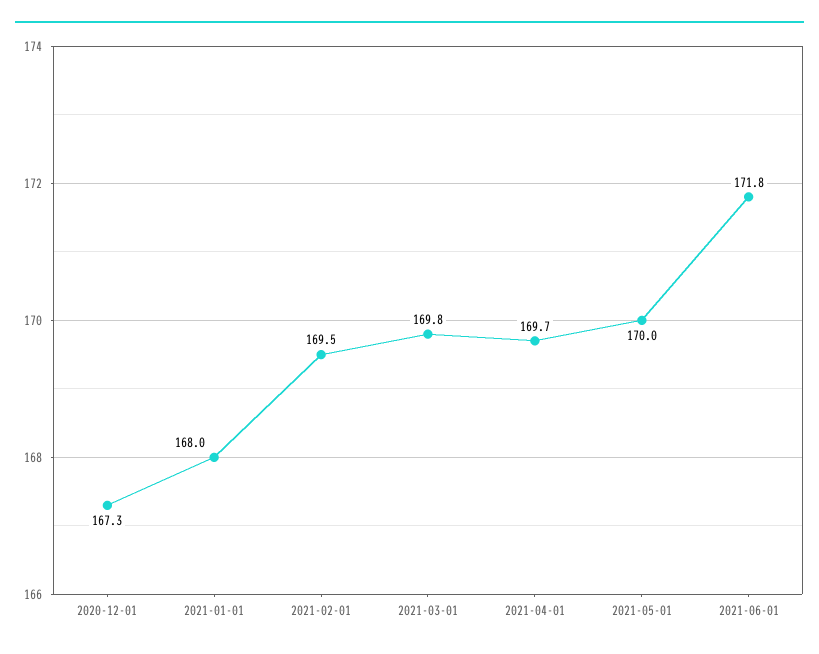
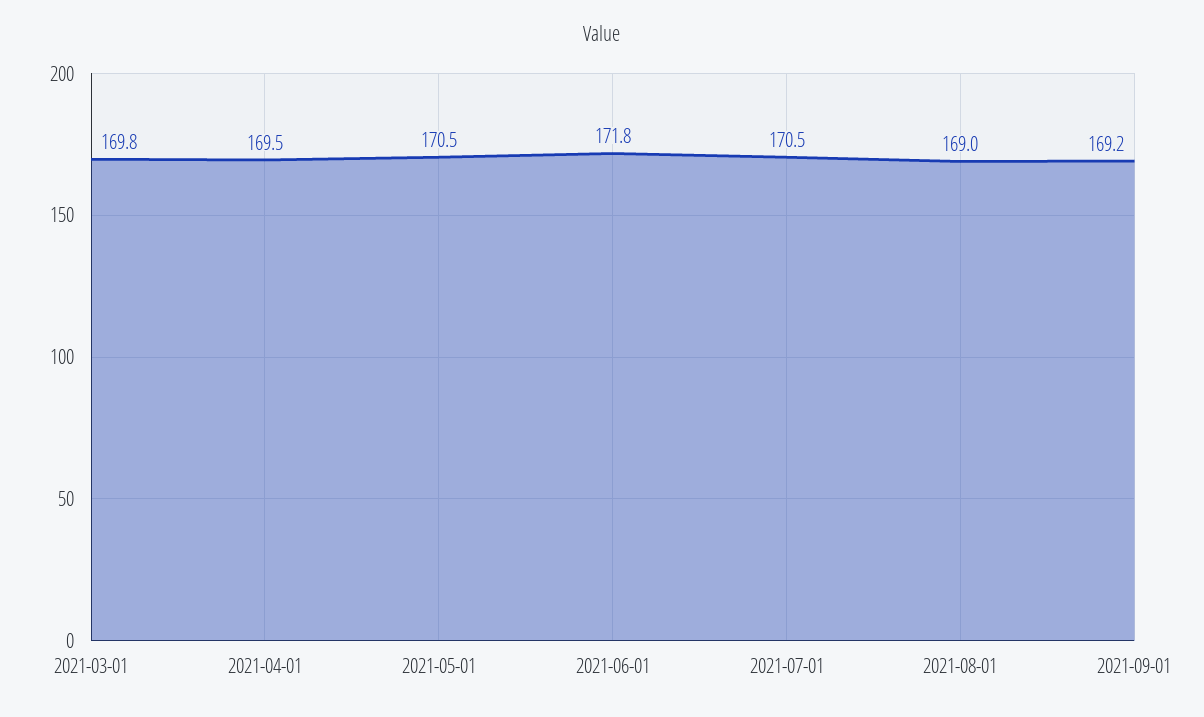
2020-12-01: 167.3 -> none
2021-01-01: 168 -> none
2021-02-01: 169.5 -> none
2021-04-01: 169.7 -> 169.5
2021-05-01: 170 -> 170.5
2021-07-01: none -> 170.5
2021-08-01: none -> 169
2021-09-01: none -> 169.2

